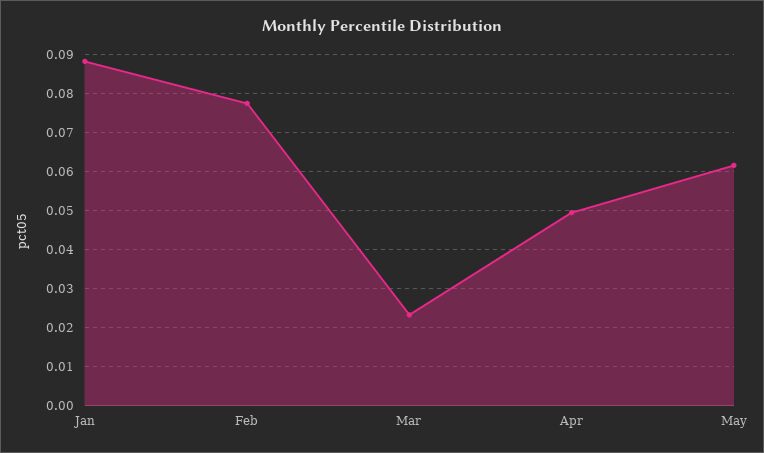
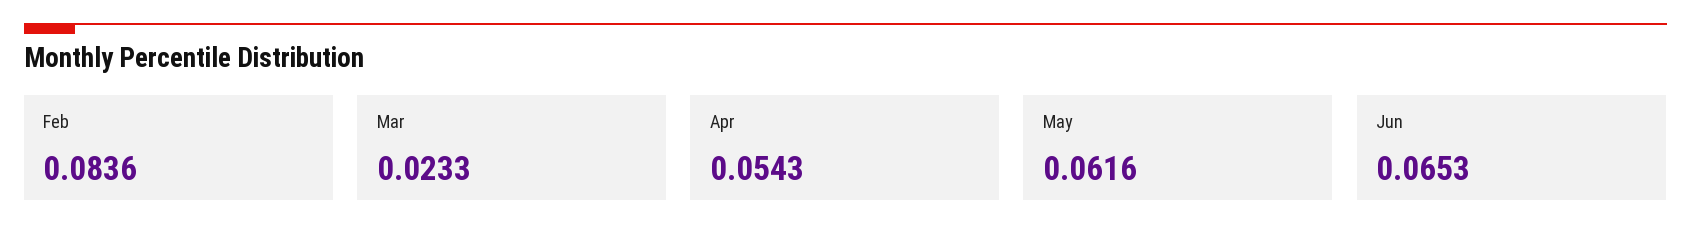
Jan: 0.088 -> none
Feb: 0.078 -> 0.0836
Apr: 0.05 -> 0.0543
Jun: none -> 0.0653

